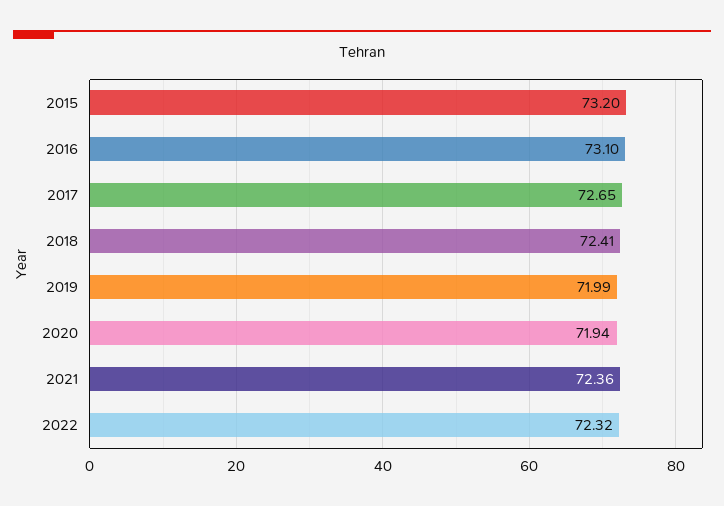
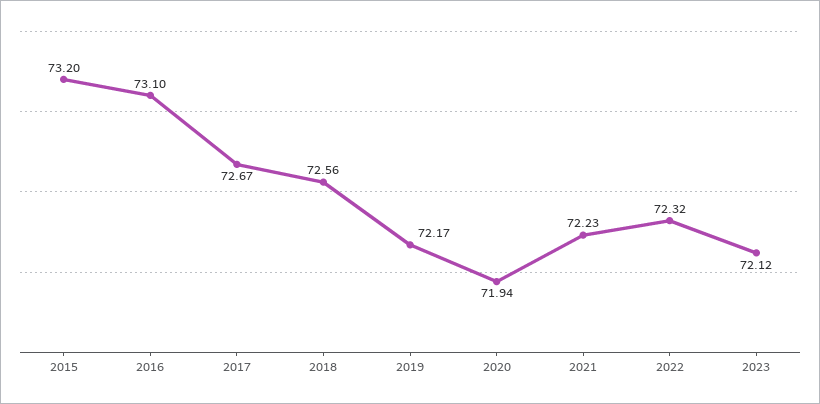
2017: 72.65 -> 72.67
2018: 72.41 -> 72.56
2019: 71.99 -> 72.17
2021: 72.36 -> 72.23
2023: none -> 72.12

